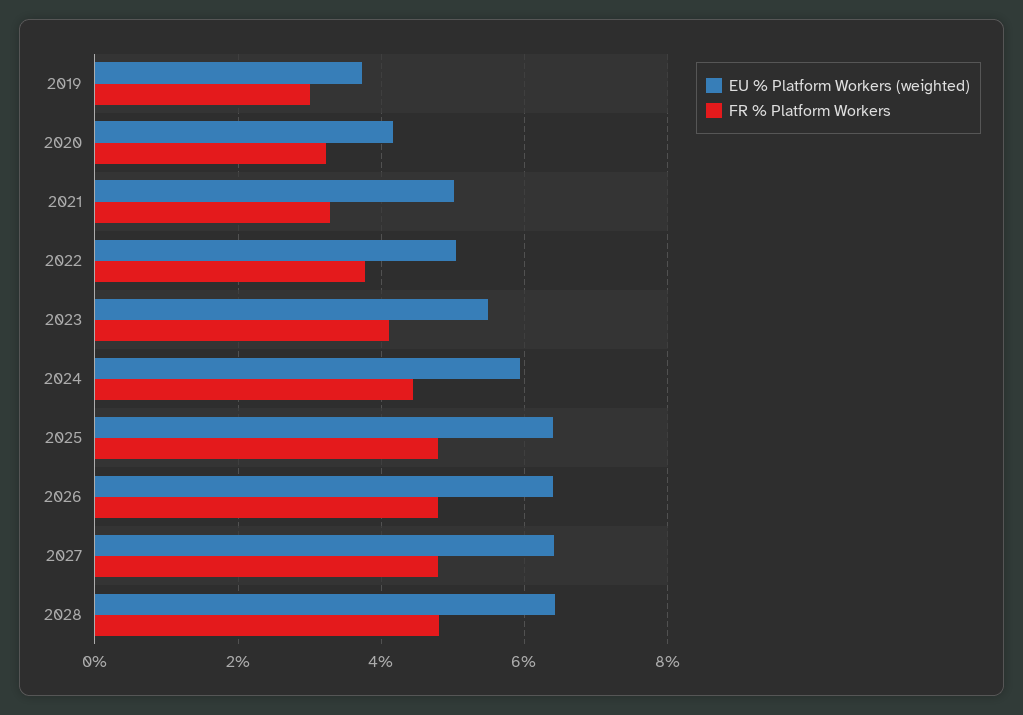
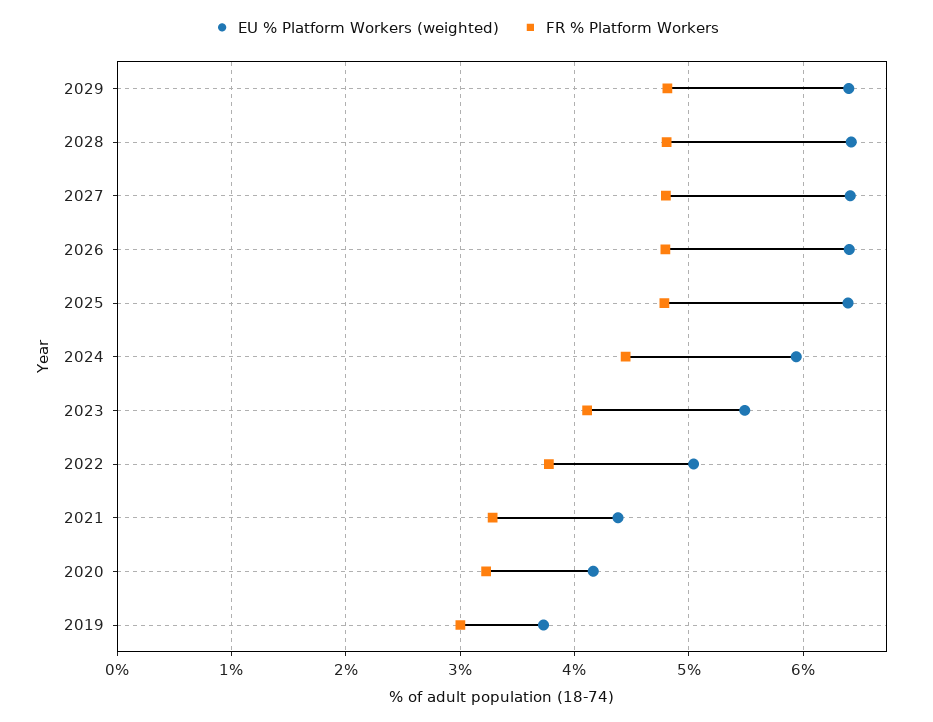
EU % Platform Workers (weighted), 2021: 5 -> 4.4
EU % Platform Workers (weighted), 2029: none -> 6.4
FR % Platform Workers, 2029: none -> 4.8

